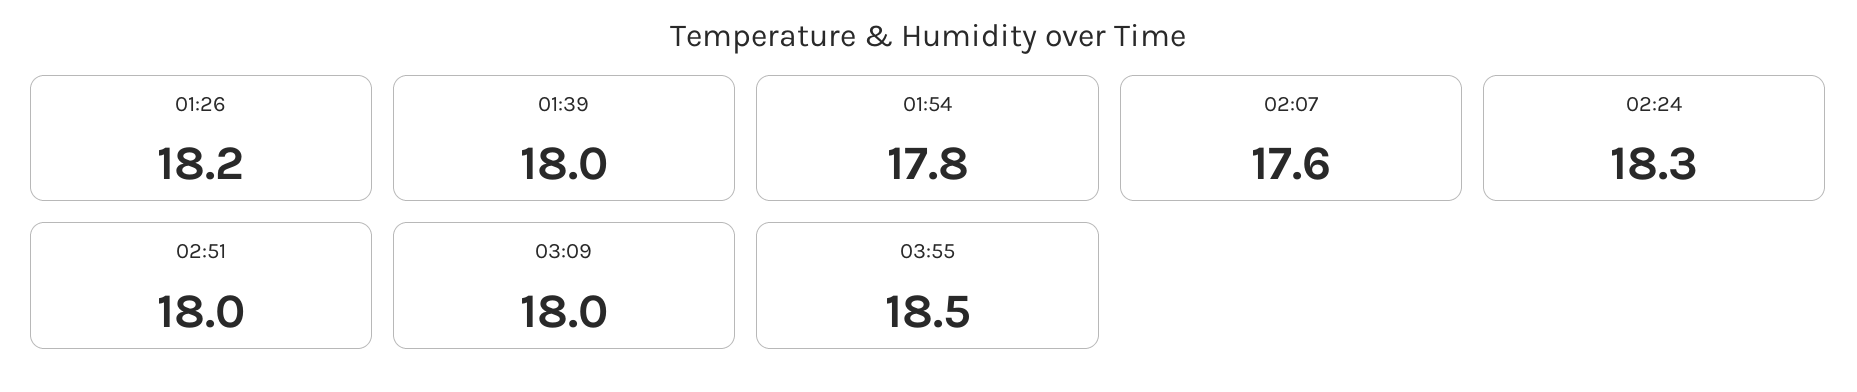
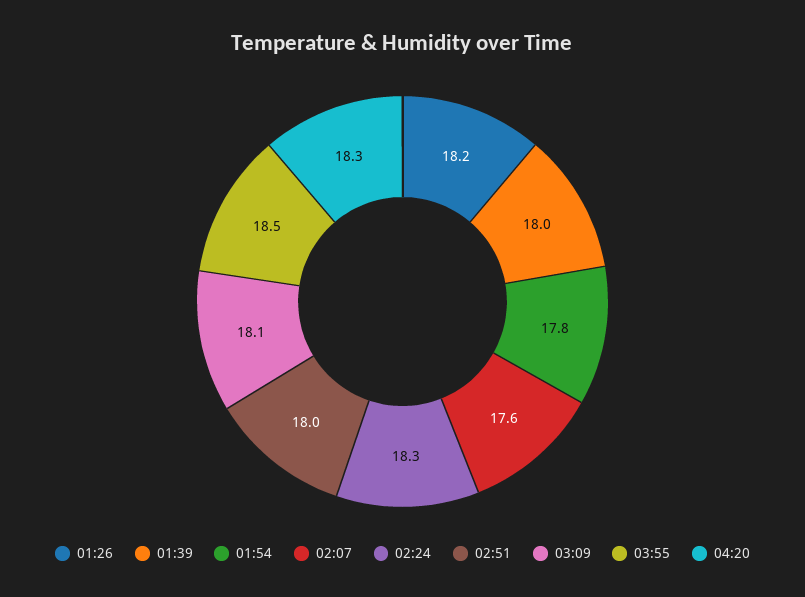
03:09: 18 -> 18.1
04:20: none -> 18.3

